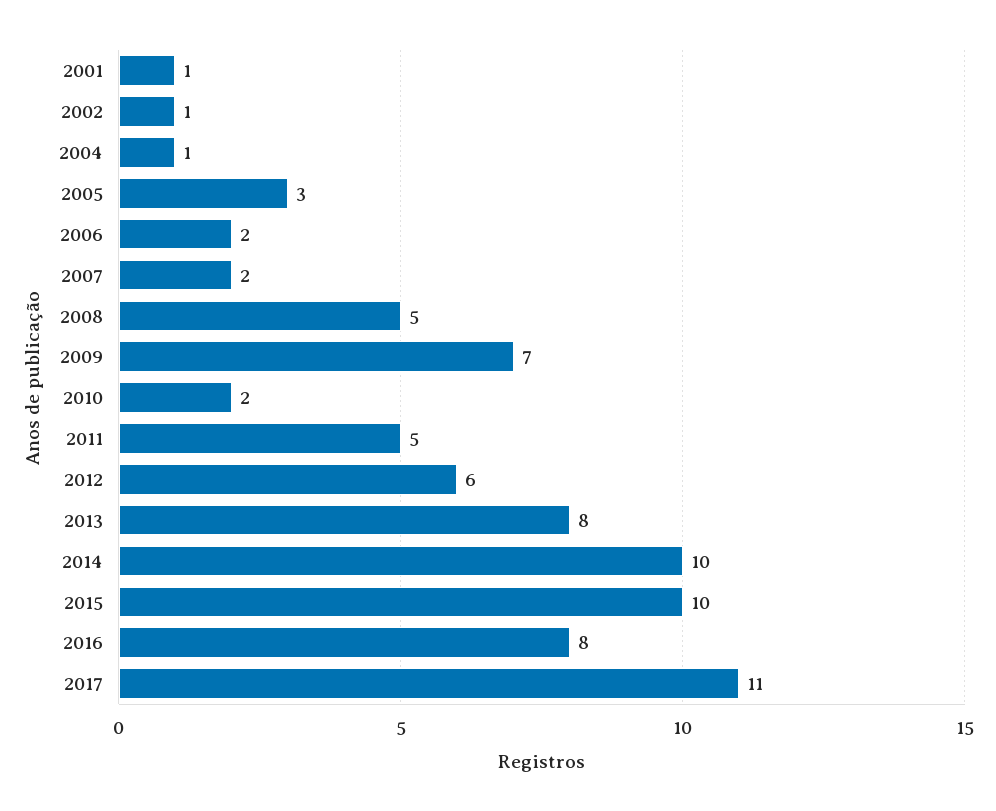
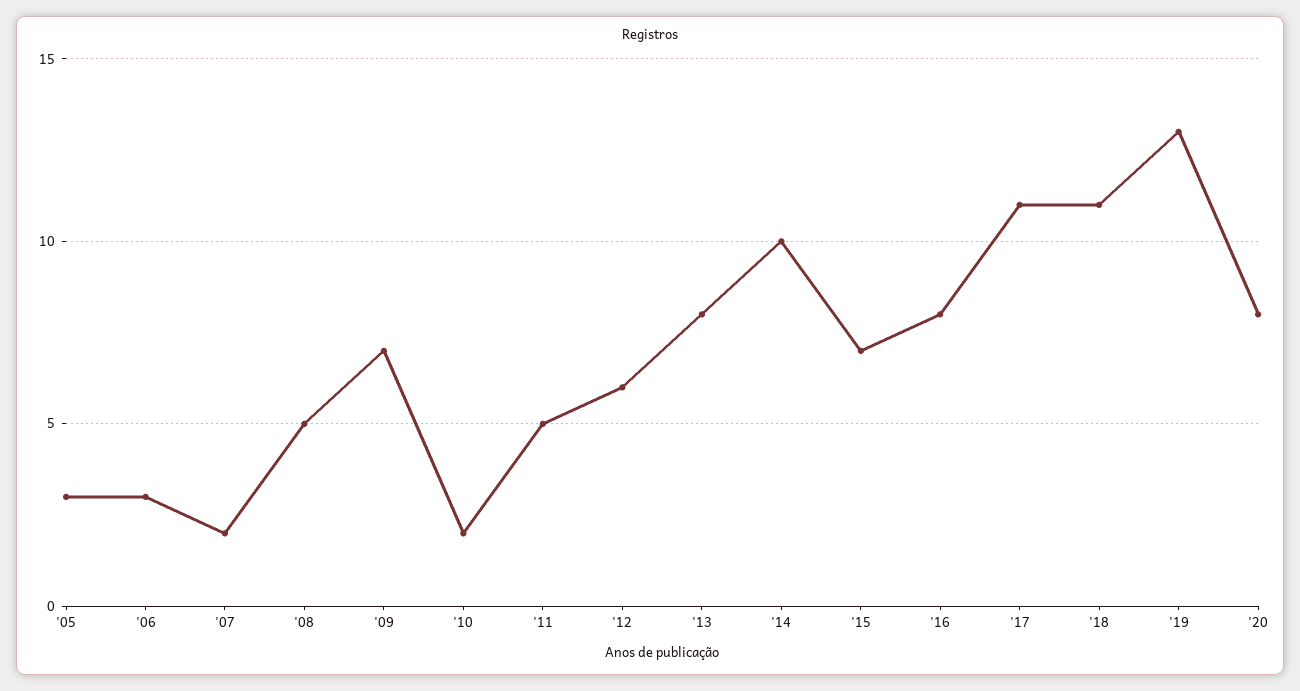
2001: 1 -> none
2002: 1 -> none
2004: 1 -> none
2006: 2 -> 3
2015: 10 -> 7
'18: none -> 11
'19: none -> 13
'20: none -> 8

